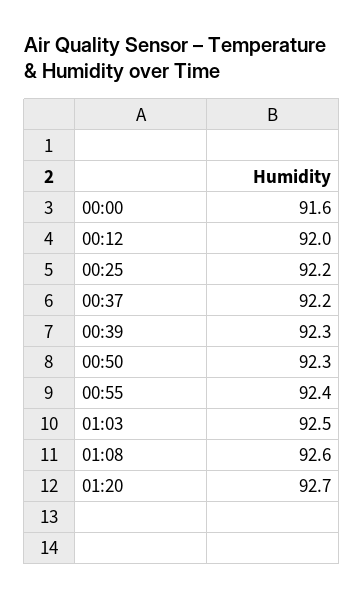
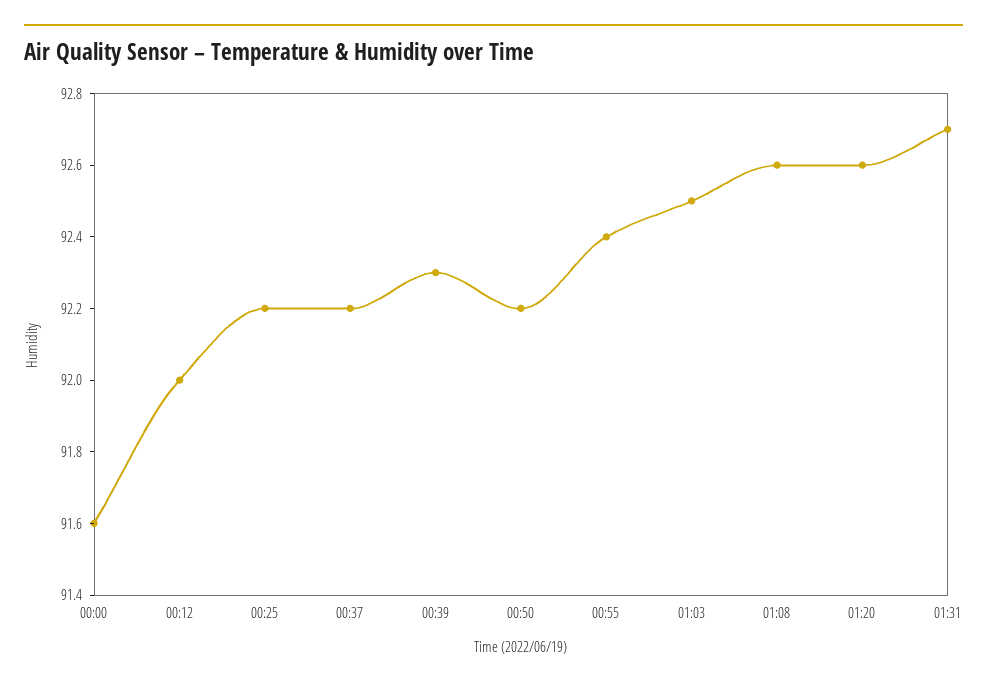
00:50: 92.3 -> 92.2
01:20: 92.7 -> 92.6
01:31: none -> 92.7

